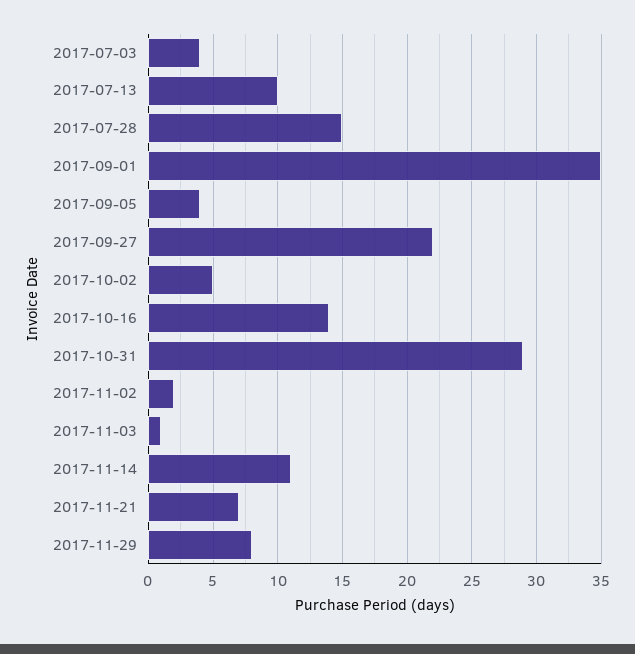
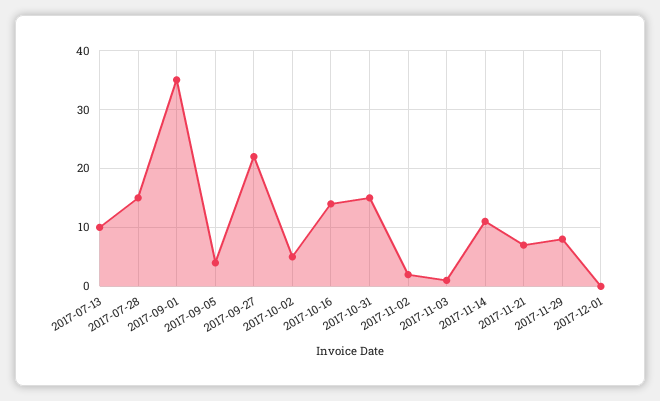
2017-07-03: 4 -> none
2017-10-31: 29 -> 15
2017-12-01: none -> 0

